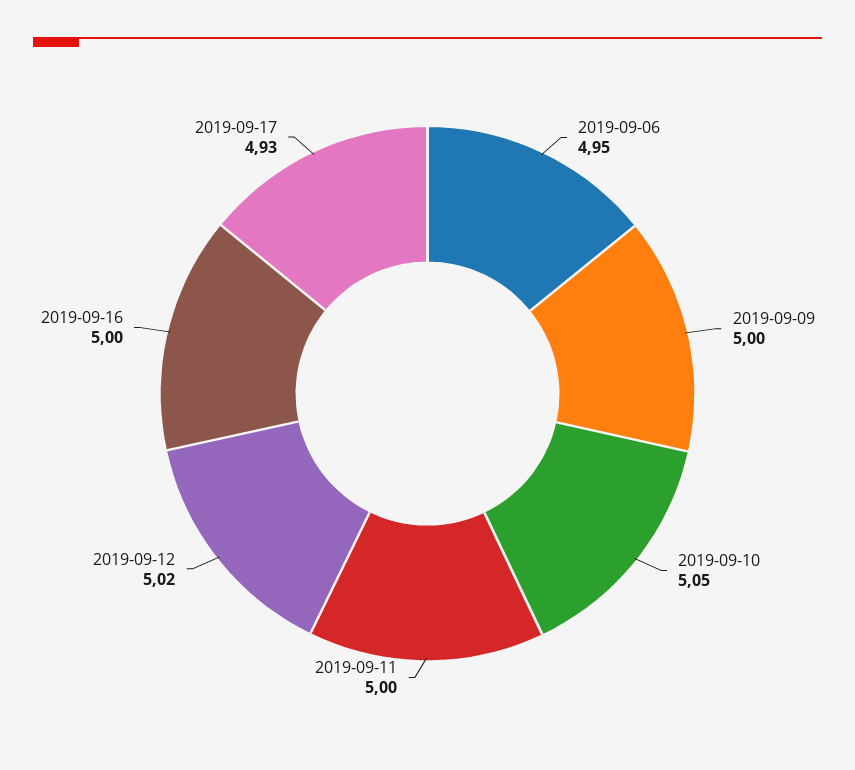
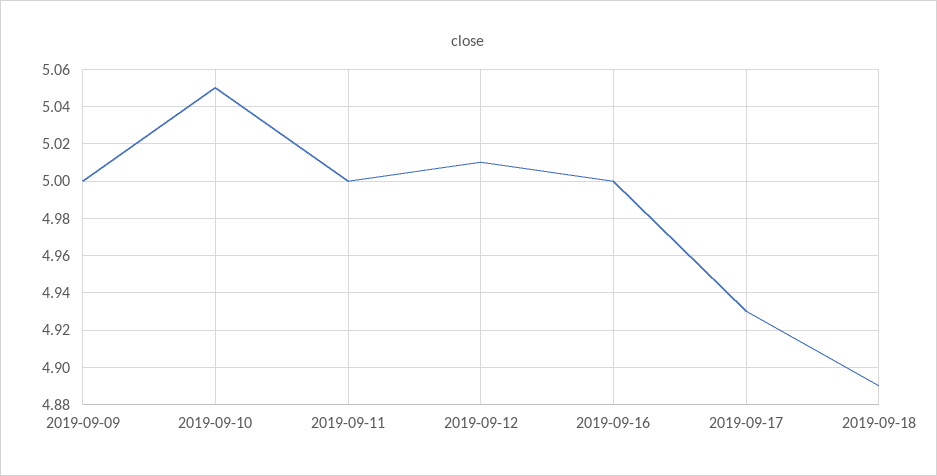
2019-09-06: 4.95 -> none
2019-09-12: 5.02 -> 5.01
2019-09-18: none -> 4.89

